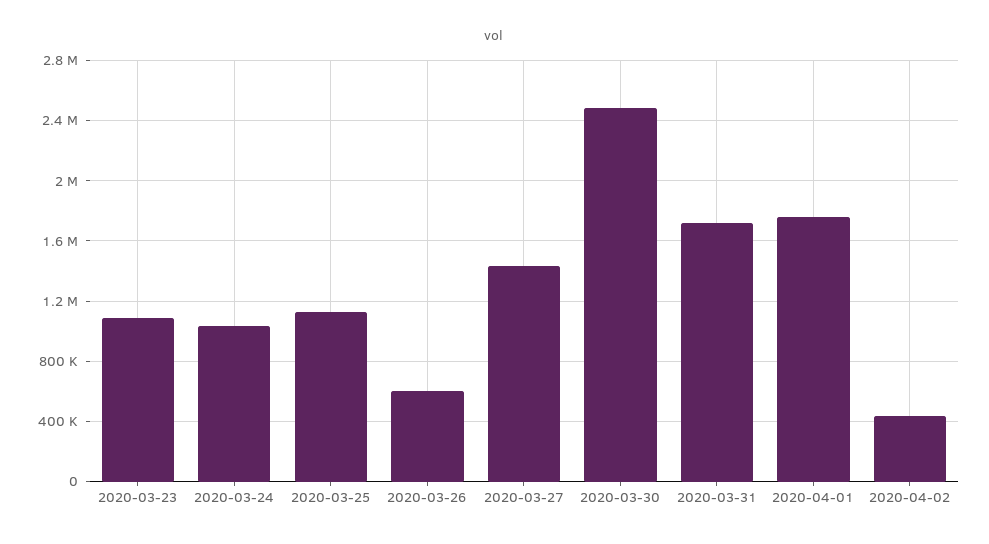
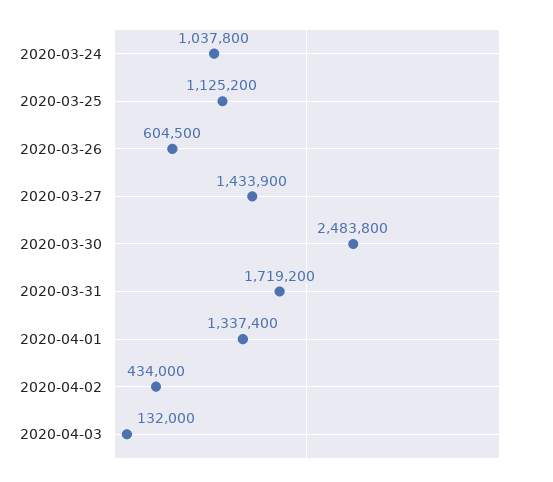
2020-03-23: 1100000 -> none
2020-04-01: 1750000 -> 1337400
2020-04-03: none -> 132000

